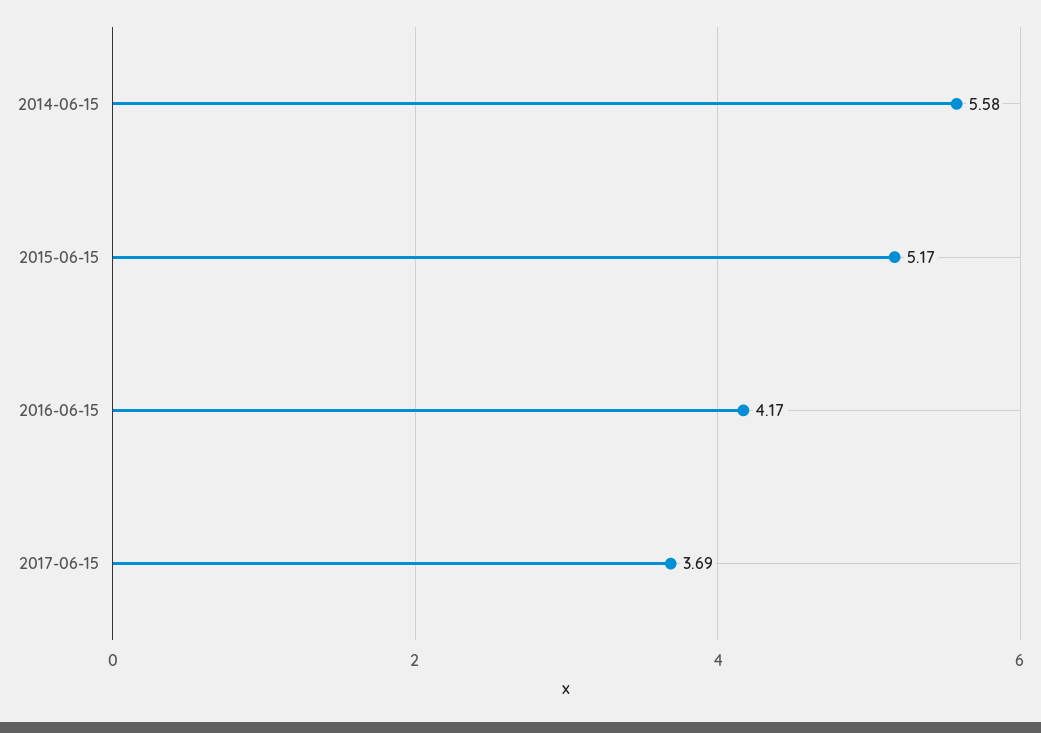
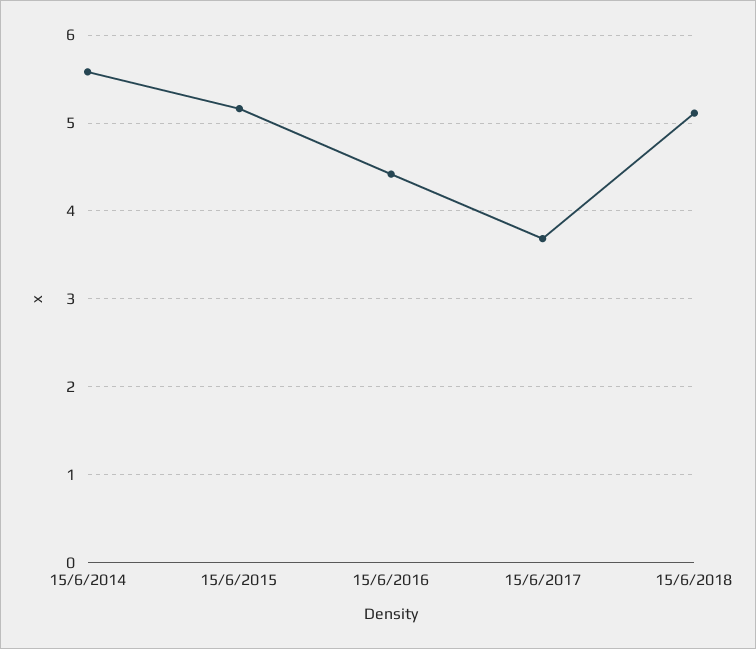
2016-06-15: 4.17 -> 4.4
15/6/2018: none -> 5.1

